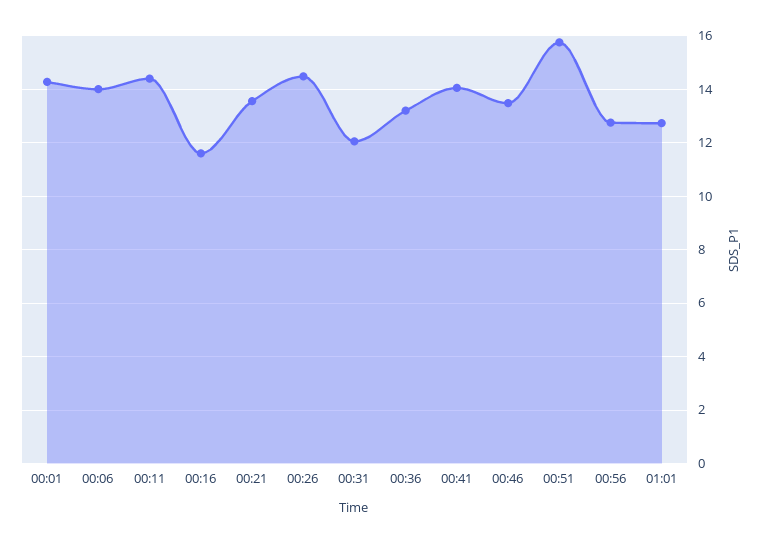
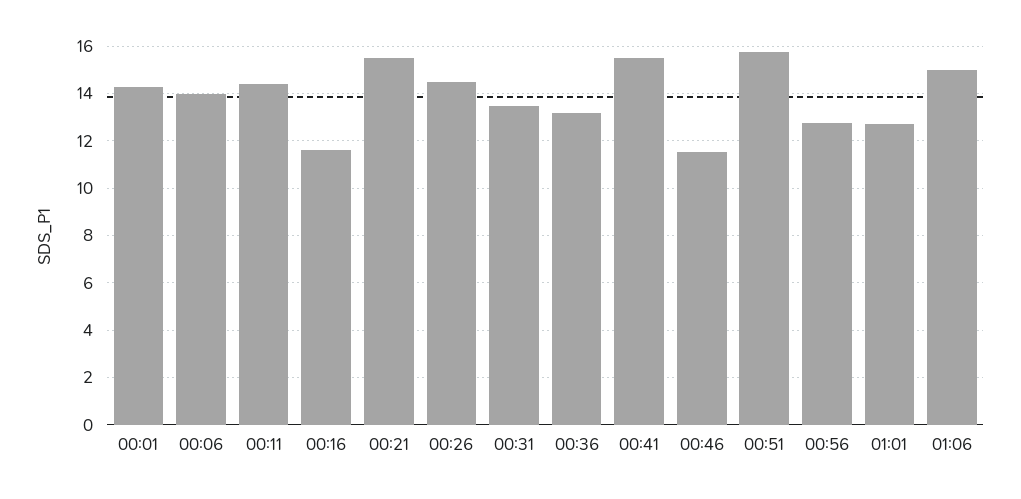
00:21: 13.5 -> 15.5
00:31: 12 -> 13.5
00:41: 14 -> 15.5
00:46: 13.5 -> 11.5
01:06: none -> 15

